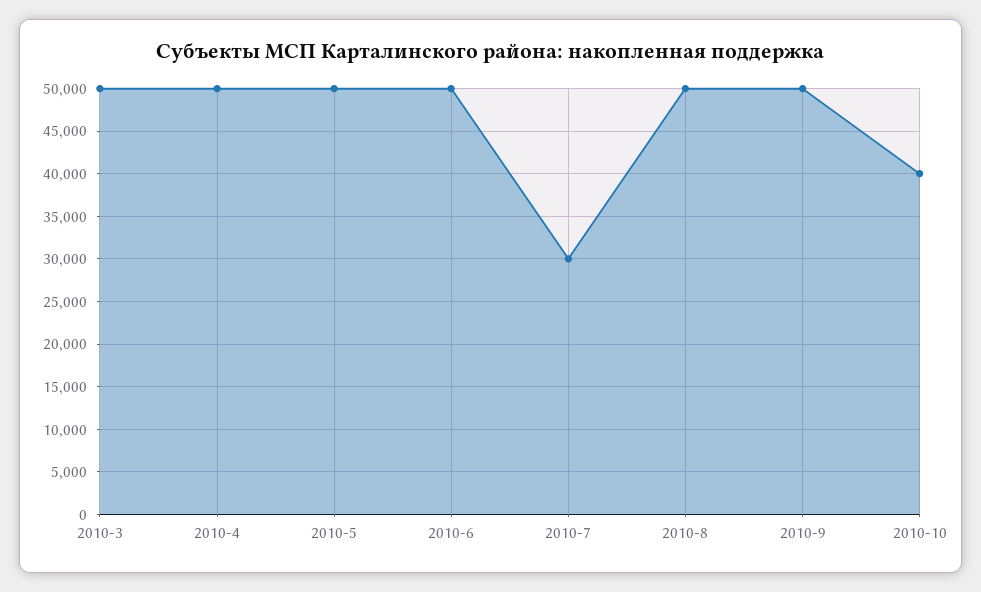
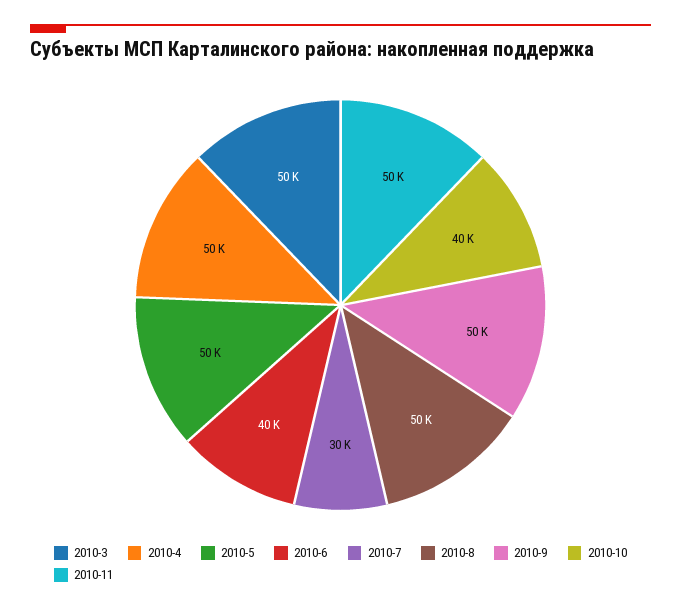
2010-6: 50000 -> 40000
2010-11: none -> 50000

